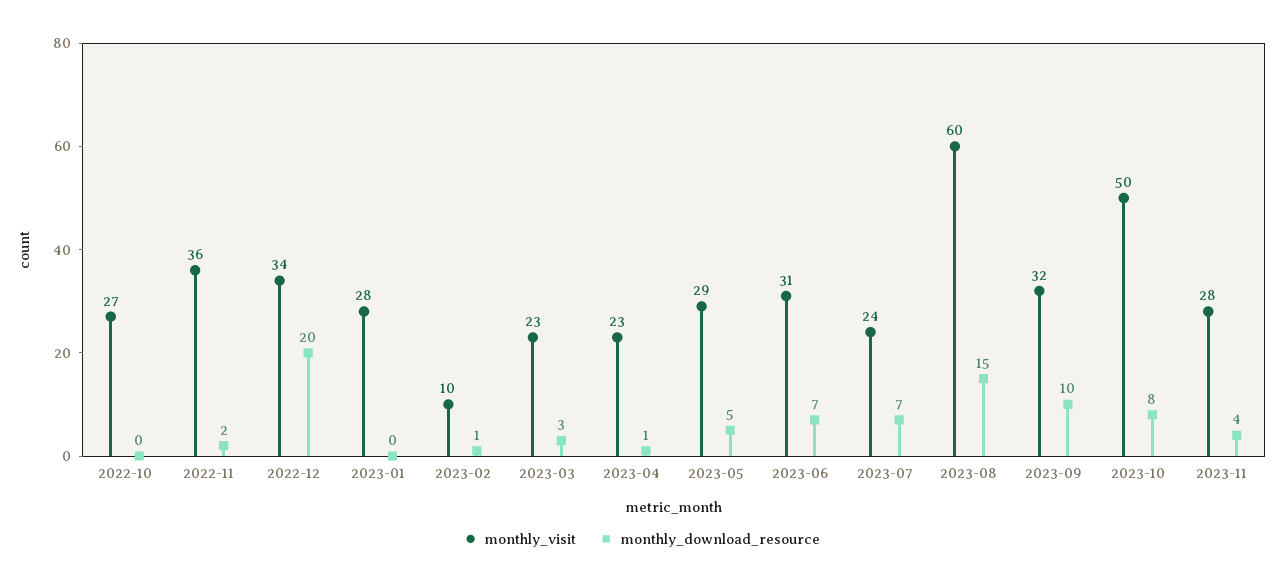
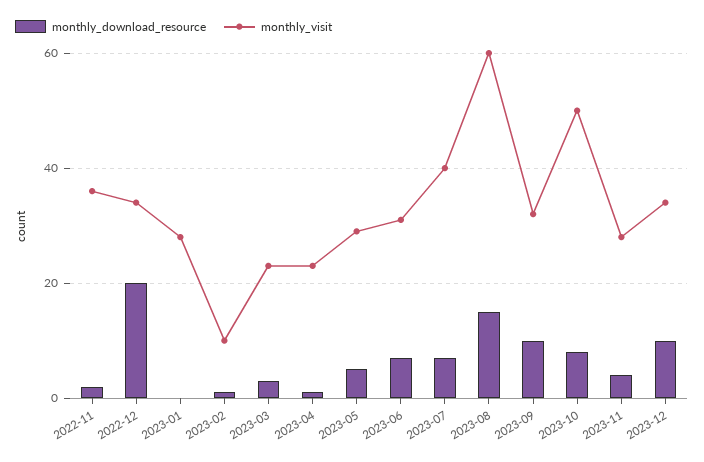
monthly_visit, 2022-10: 27 -> none
monthly_download_resource, 2022-10: 0 -> none
monthly_visit, 2023-07: 24 -> 40
monthly_download_resource, 2023-12: none -> 10
monthly_visit, 2023-12: none -> 35

